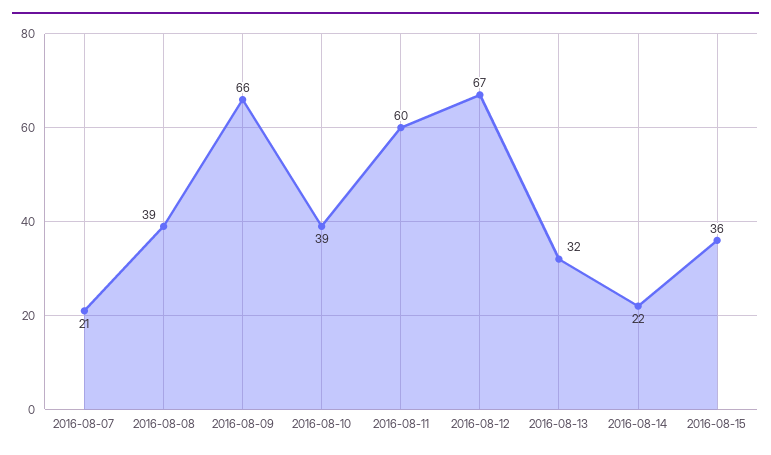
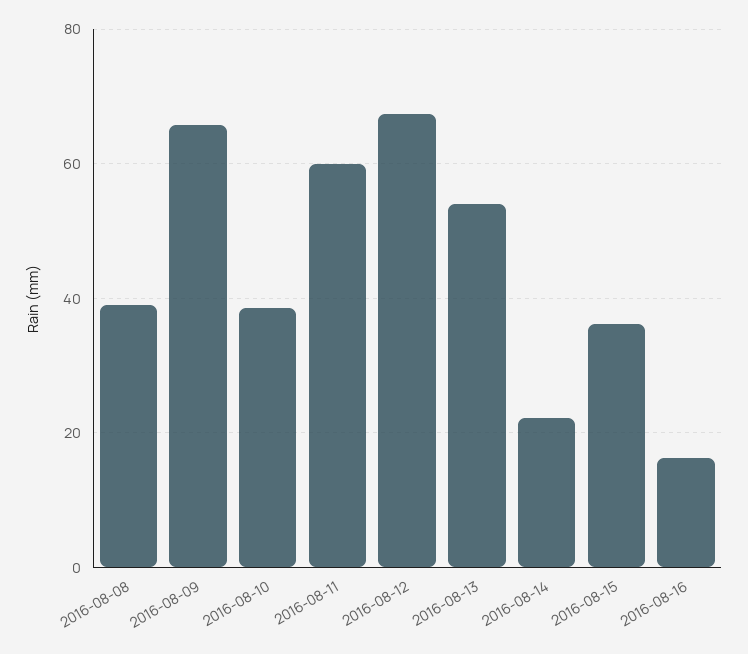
2016-08-07: 21 -> none
2016-08-13: 32 -> 54
2016-08-16: none -> 16

